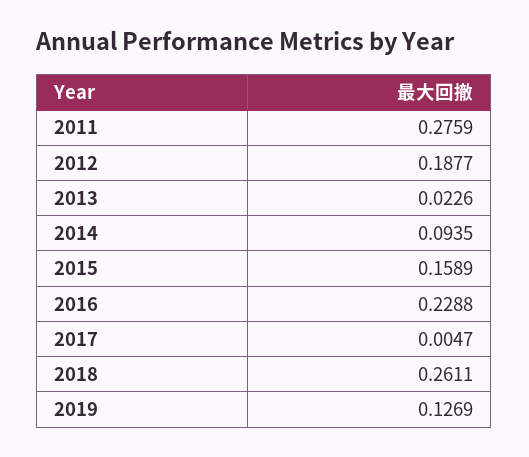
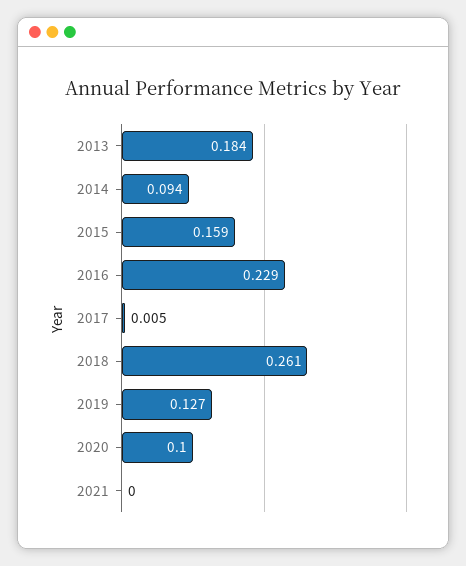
2011: 0.2759 -> none
2012: 0.1877 -> none
2013: 0.0226 -> 0.184
2020: none -> 0.1
2021: none -> 0

